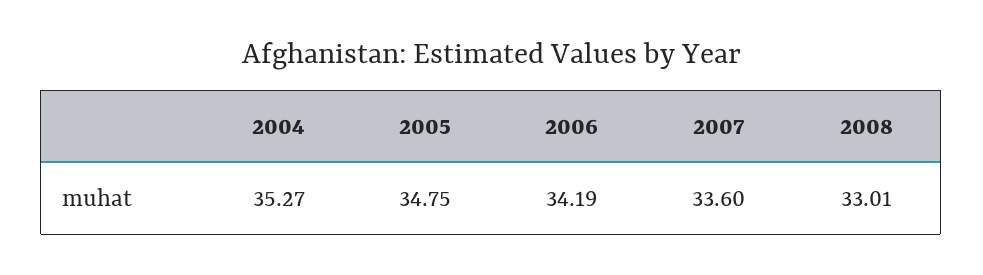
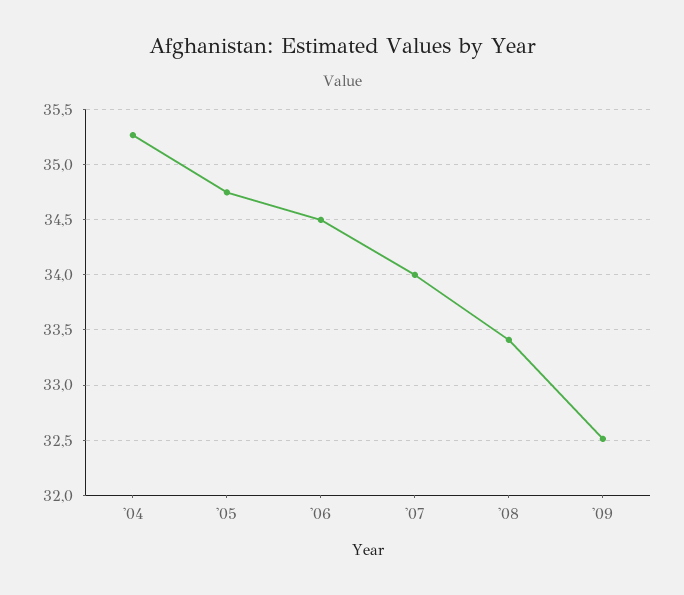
2006: 34.19 -> 34.5
2007: 33.6 -> 34
2008: 33.01 -> 33.4
'09: none -> 32.5

